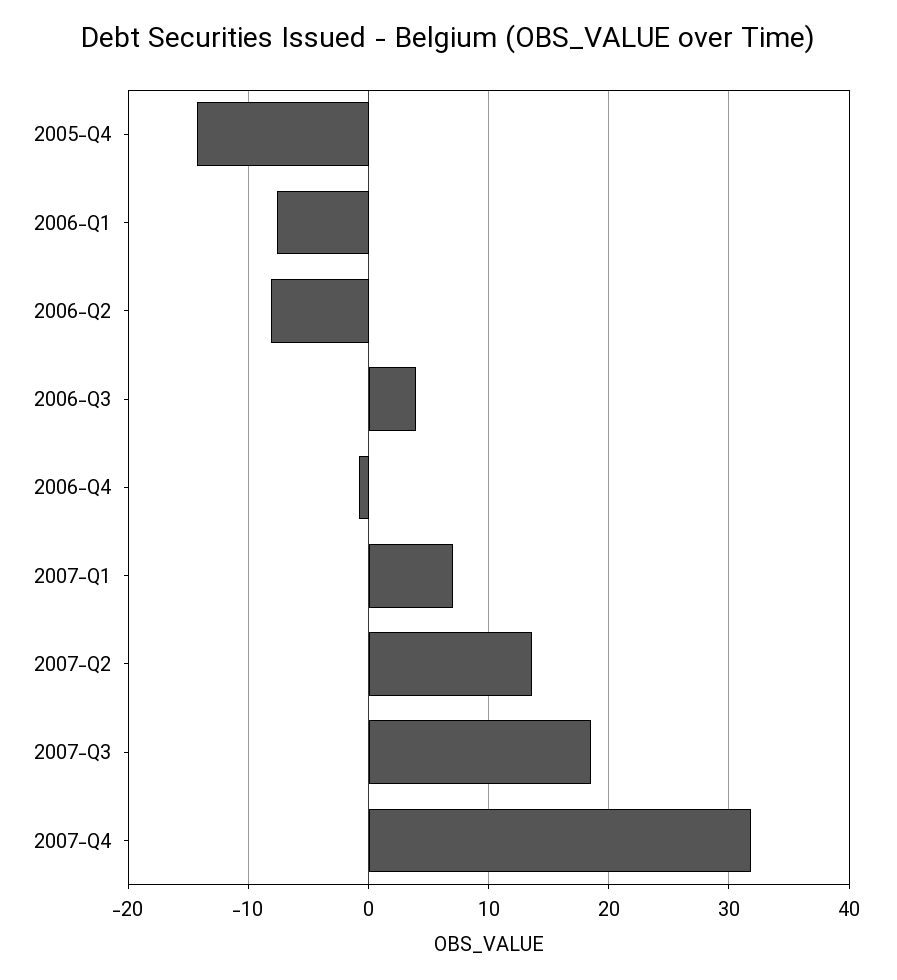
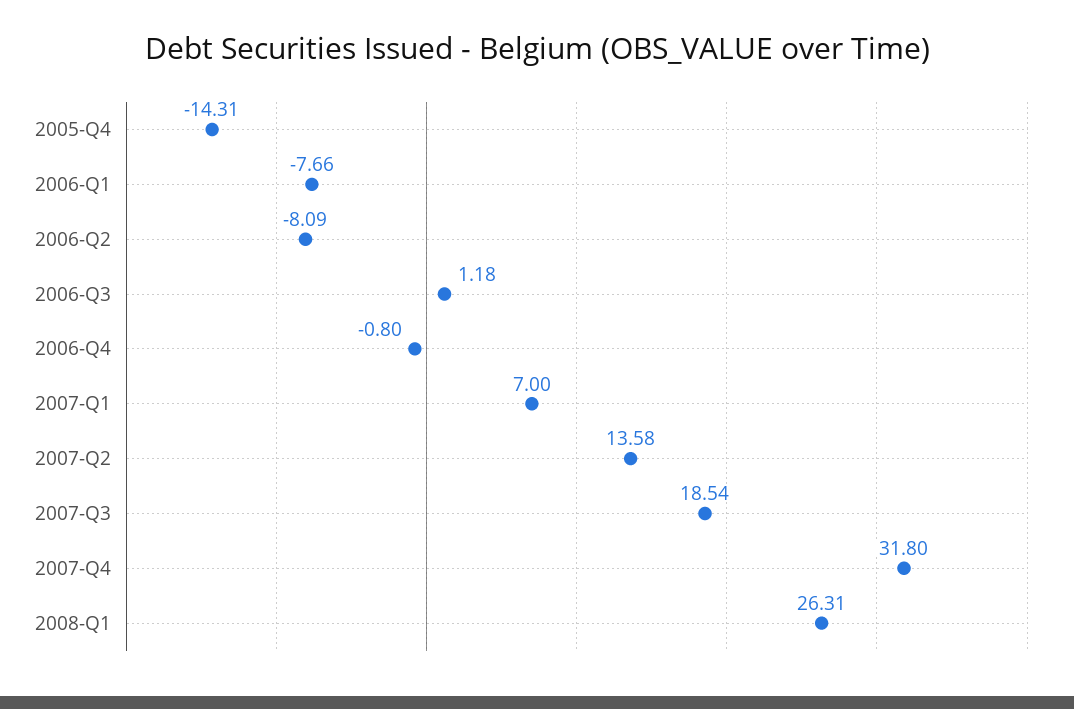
2006-Q3: 4 -> 1.18
2008-Q1: none -> 26.31

